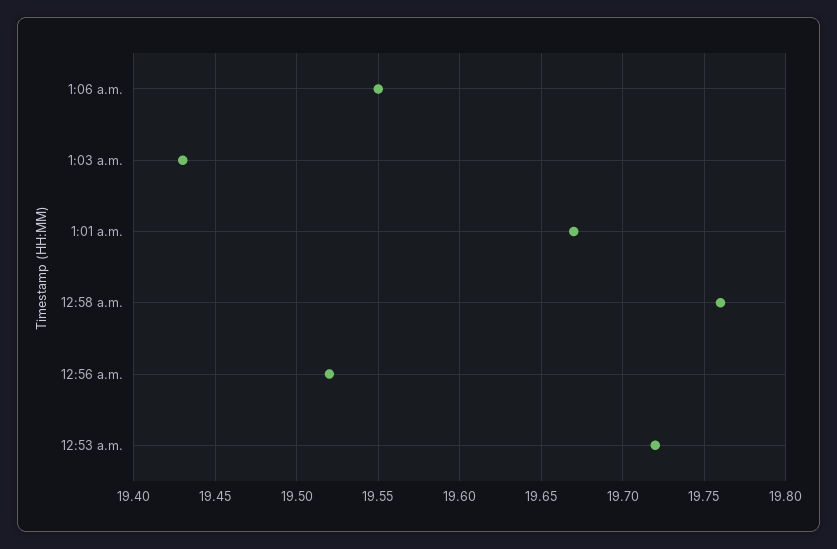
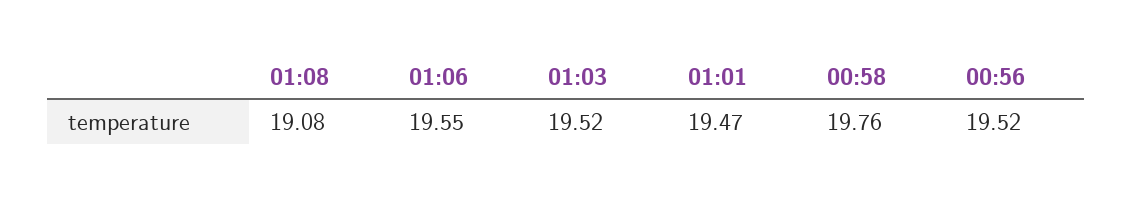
1:03 a.m.: 19.43 -> 19.52
1:01 a.m.: 19.67 -> 19.47
12:53 a.m.: 19.72 -> none
01:08: none -> 19.08

